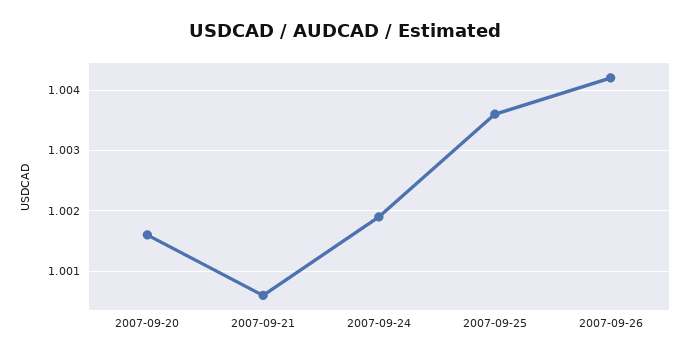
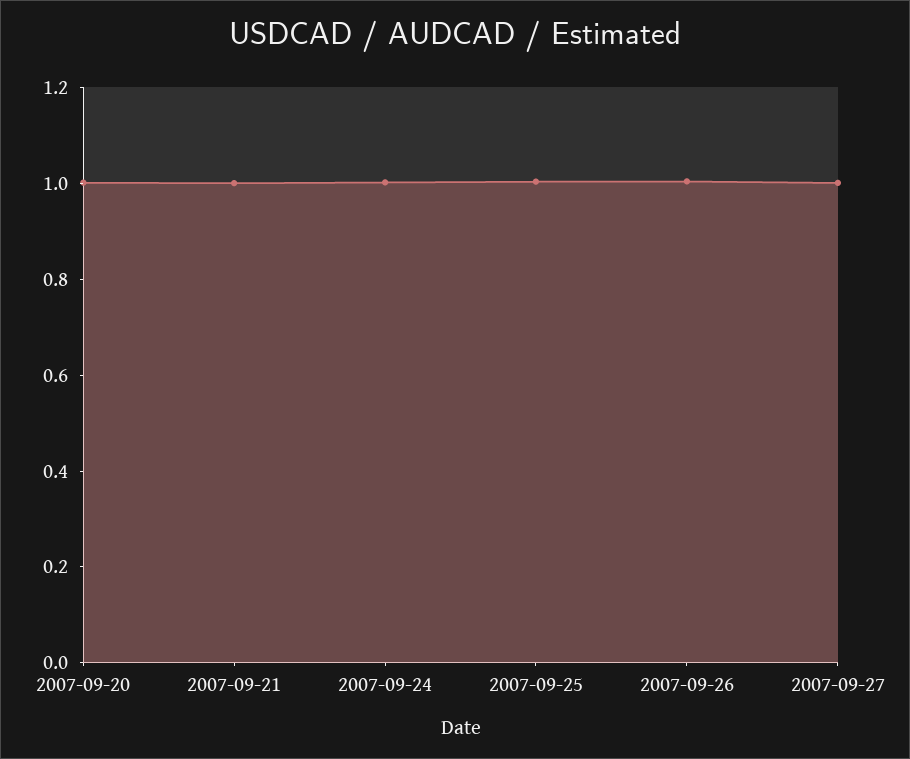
2007-09-27: none -> 1

